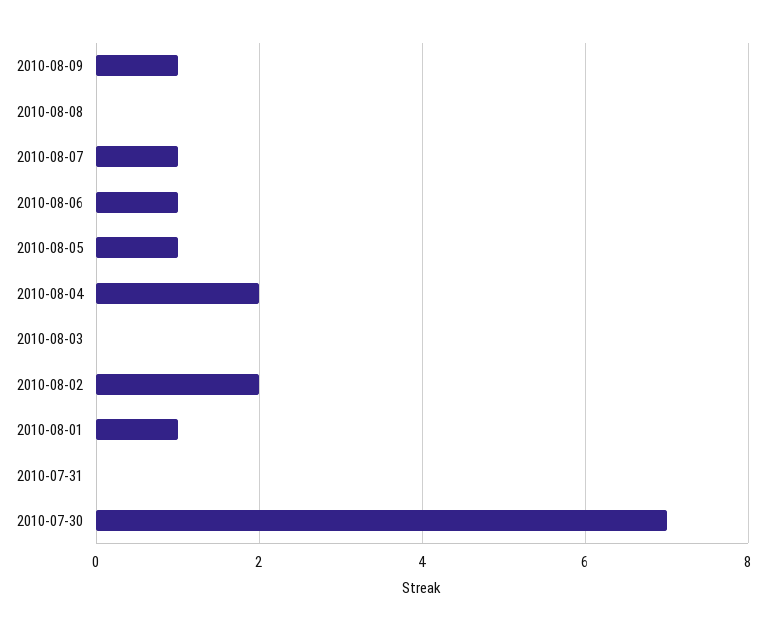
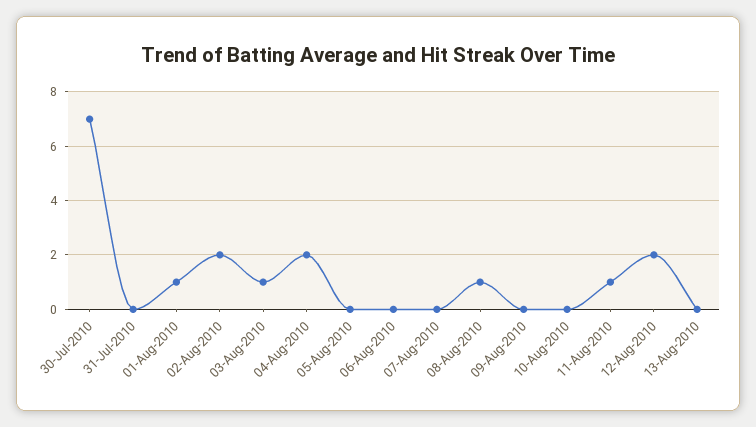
2010-08-09: 1 -> 0
2010-08-08: 0 -> 1
2010-08-07: 1 -> 0
2010-08-06: 1 -> 0
2010-08-05: 1 -> 0
2010-08-03: 0 -> 1
10-Aug-2010: none -> 0
11-Aug-2010: none -> 1
12-Aug-2010: none -> 2
13-Aug-2010: none -> 0

